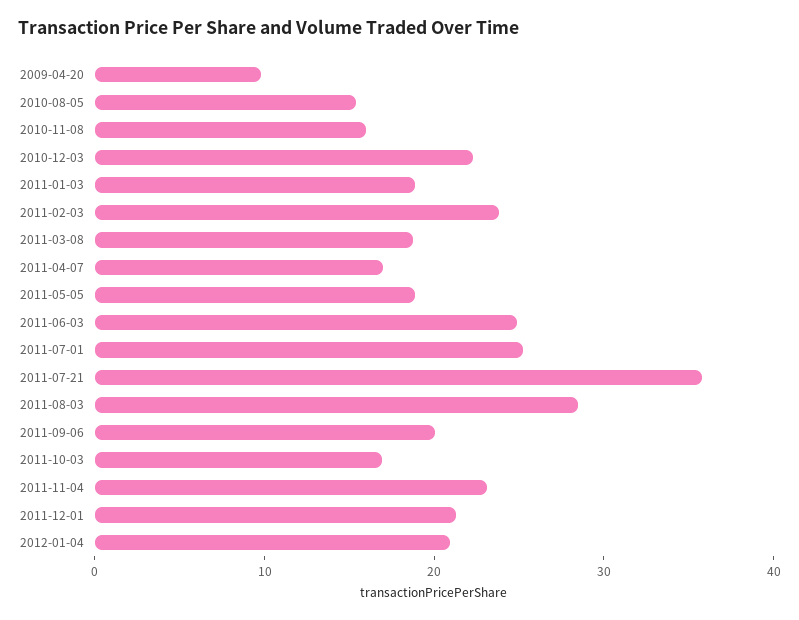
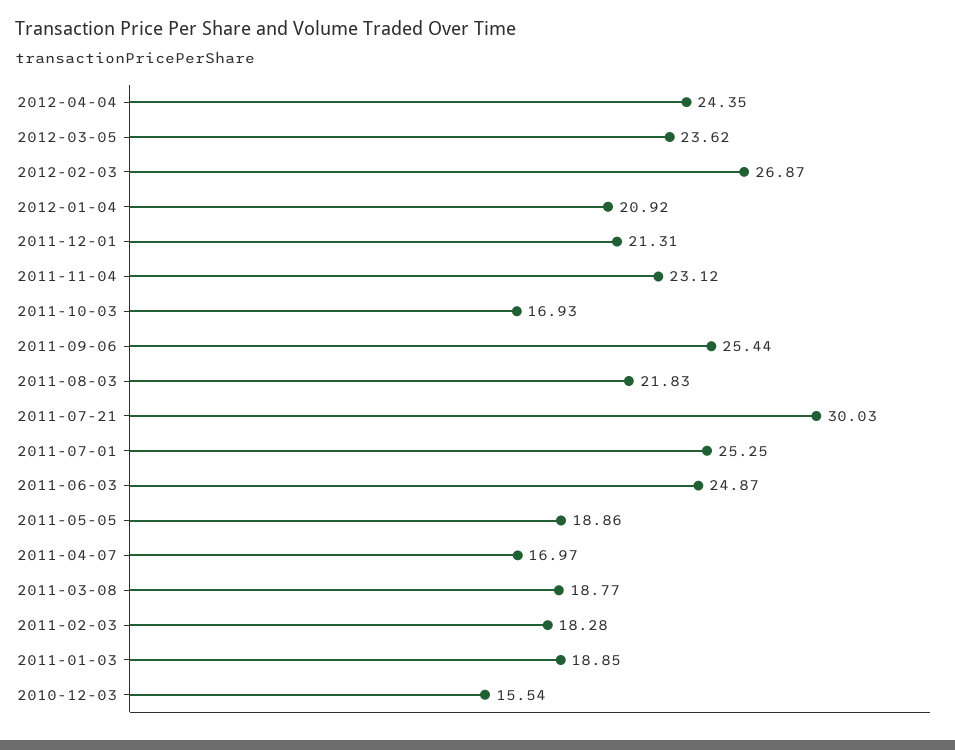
2009-04-20: 10 -> none
2010-08-05: 16 -> none
2010-11-08: 16 -> none
2010-12-03: 22 -> 15.54
2011-02-03: 24 -> 18.28
2011-07-21: 36 -> 30.03
2011-08-03: 28 -> 21.83
2011-09-06: 20 -> 25.44
2012-04-04: none -> 24.35
2012-03-05: none -> 23.62
2012-02-03: none -> 26.87

